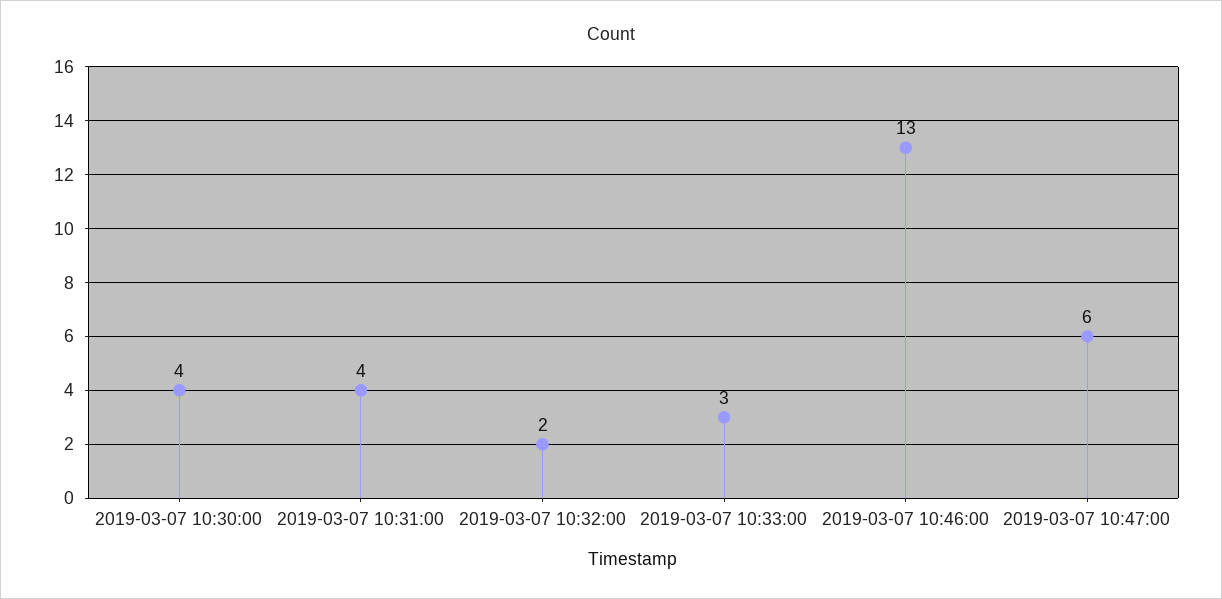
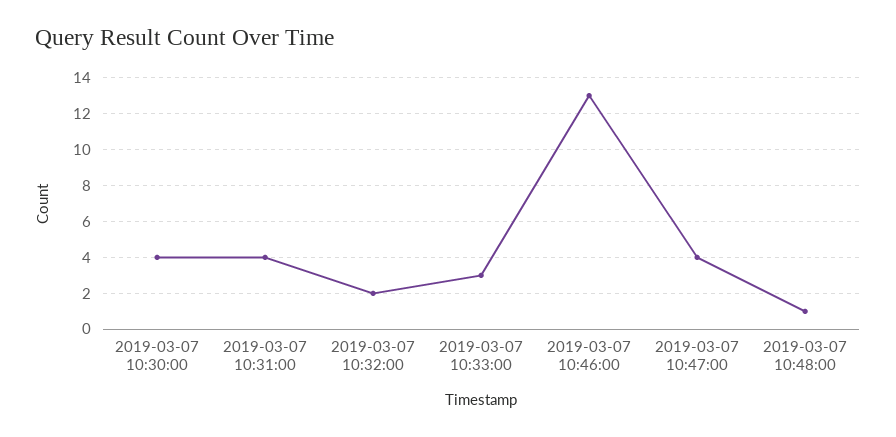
2019-03-07 10:47:00: 6 -> 4
2019-03-07 10:48:00: none -> 1

